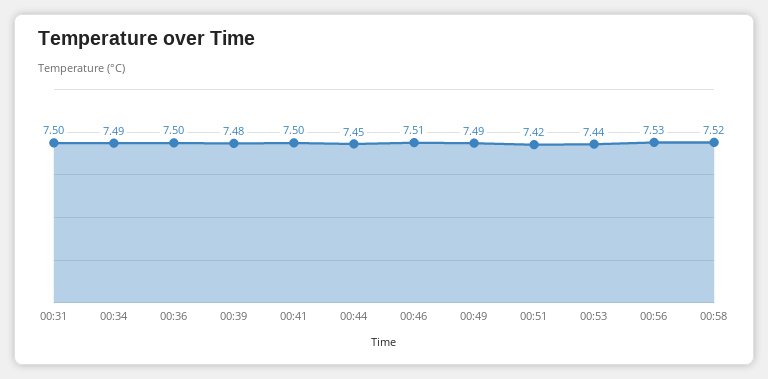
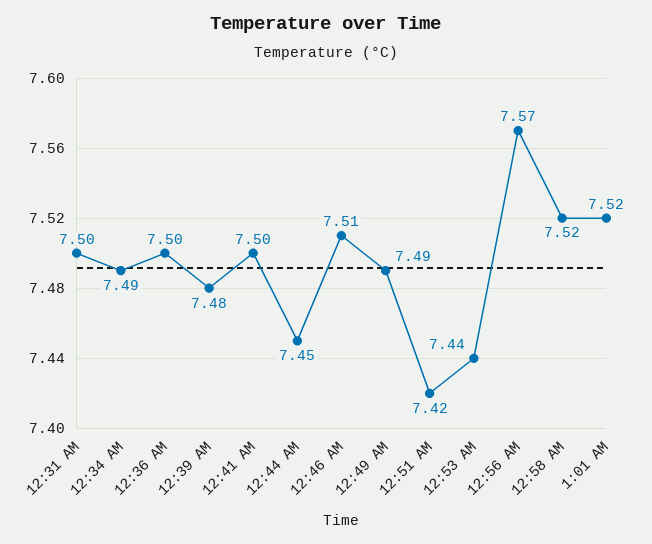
00:56: 7.53 -> 7.57
1:01 AM: none -> 7.52

